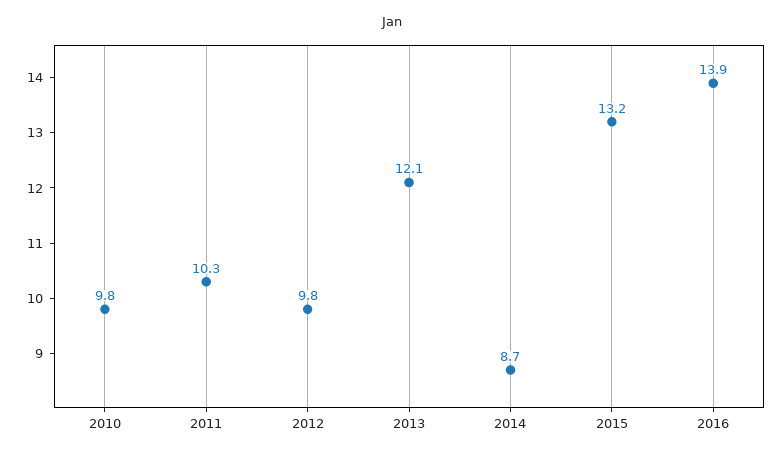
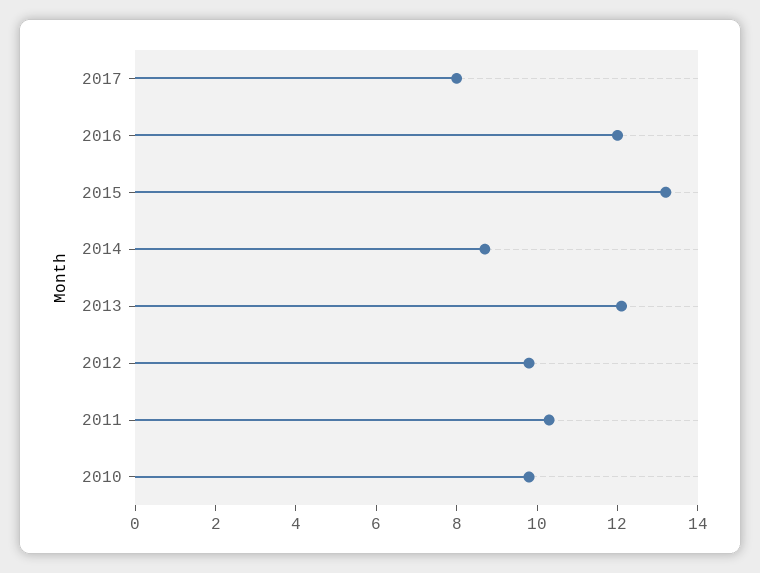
2016: 13.9 -> 12
2017: none -> 8

